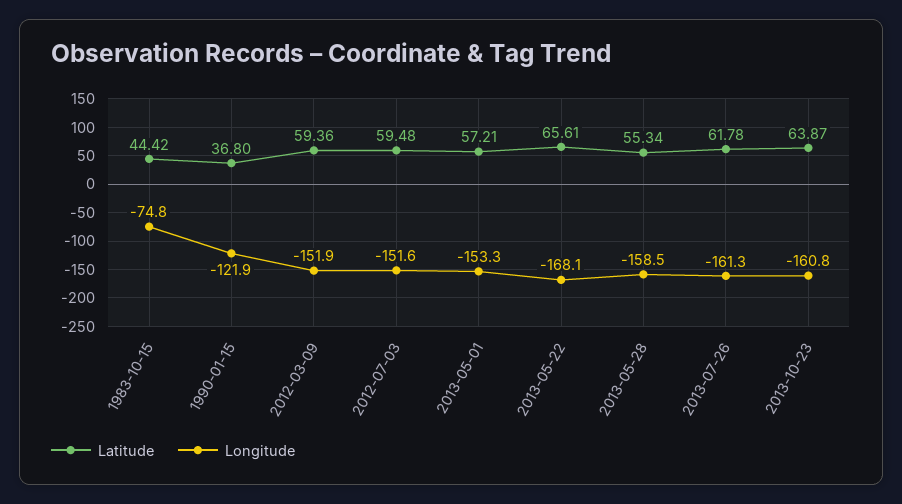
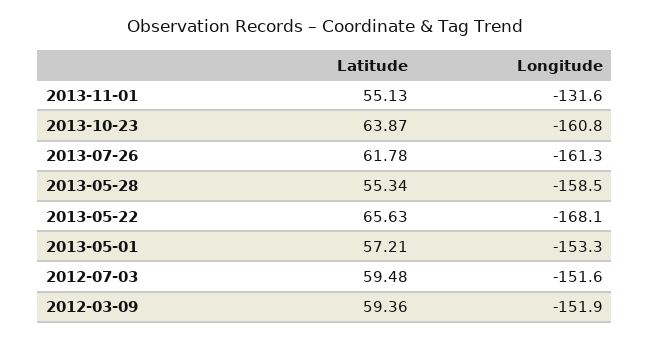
Latitude, 1983-10-15: 44.42 -> none
Longitude, 1983-10-15: -74.8 -> none
Latitude, 1990-01-15: 36.8 -> none
Longitude, 1990-01-15: -121.9 -> none
Latitude, 2013-05-22: 65.61 -> 65.63
Latitude, 2013-11-01: none -> 55.13
Longitude, 2013-11-01: none -> -131.6

